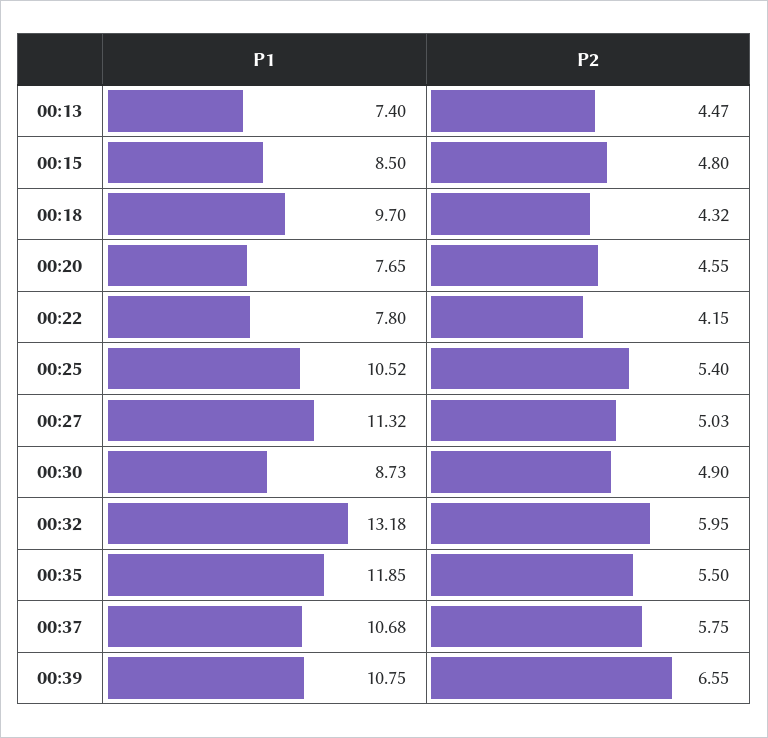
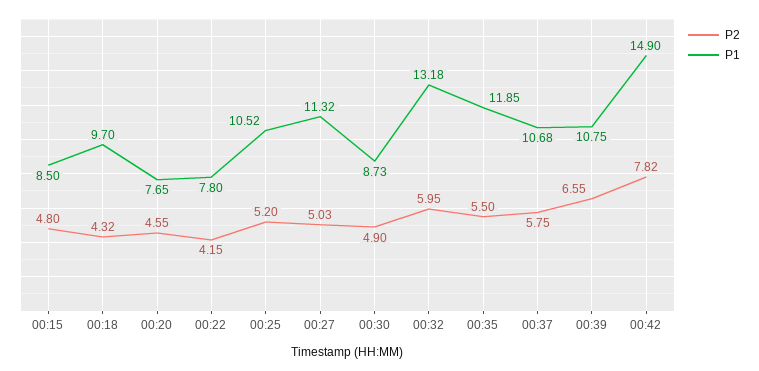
P1, 00:13: 7.4 -> none
P2, 00:13: 4.47 -> none
P2, 00:25: 5.4 -> 5.2
P2, 00:42: none -> 7.82
P1, 00:42: none -> 14.9

